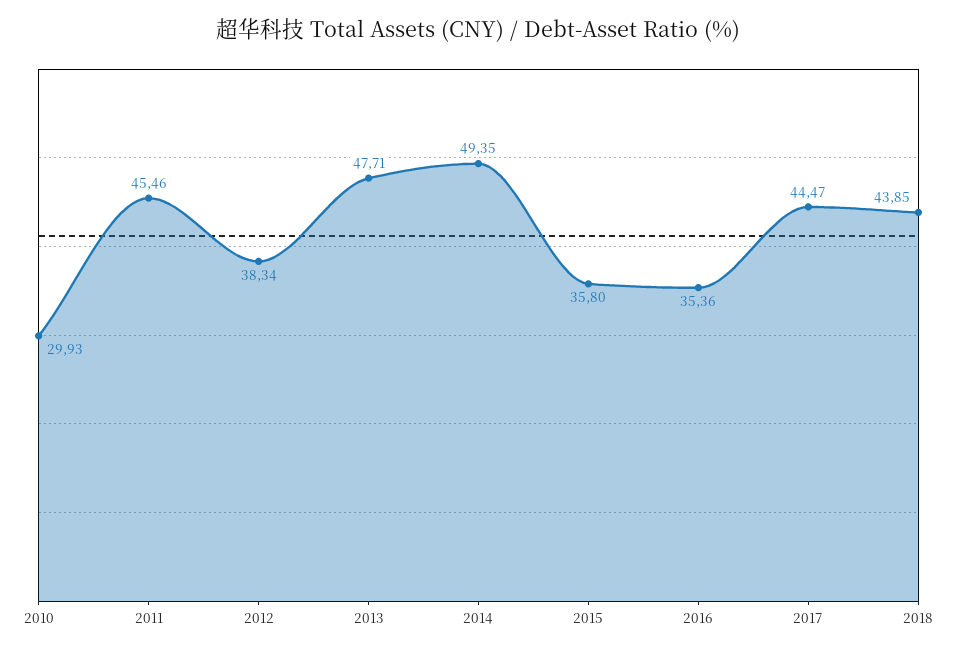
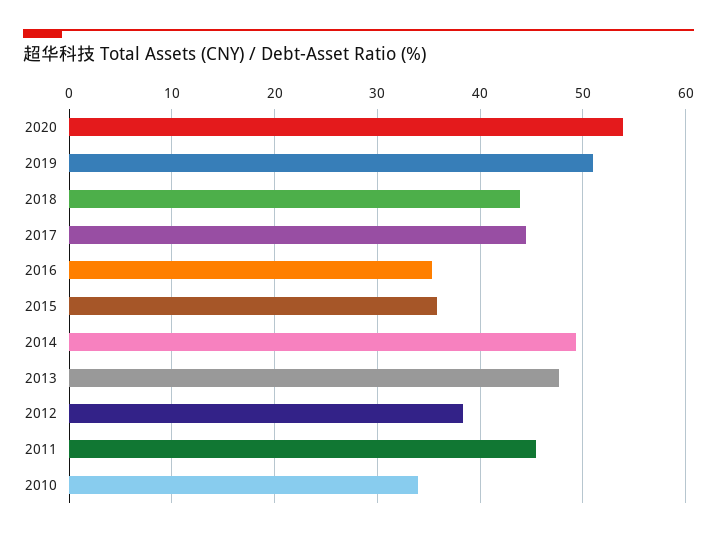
2010: 29.93 -> 34
2020: none -> 54
2019: none -> 51

